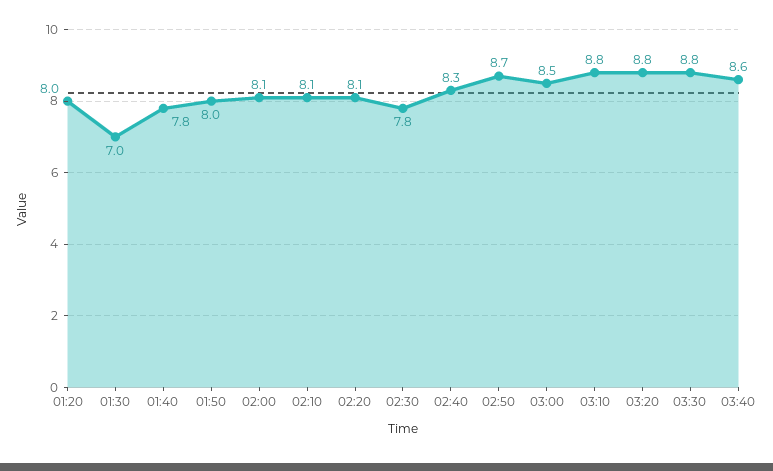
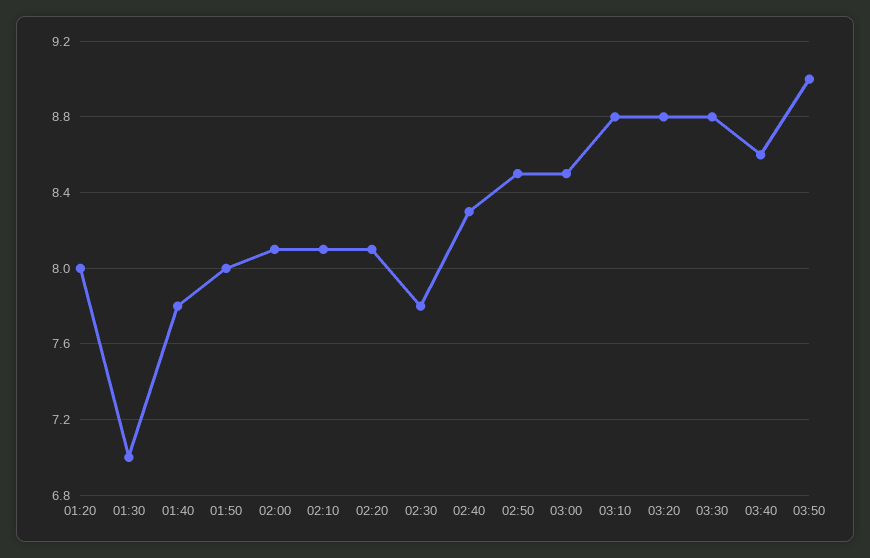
02:50: 8.7 -> 8.5
03:50: none -> 9

